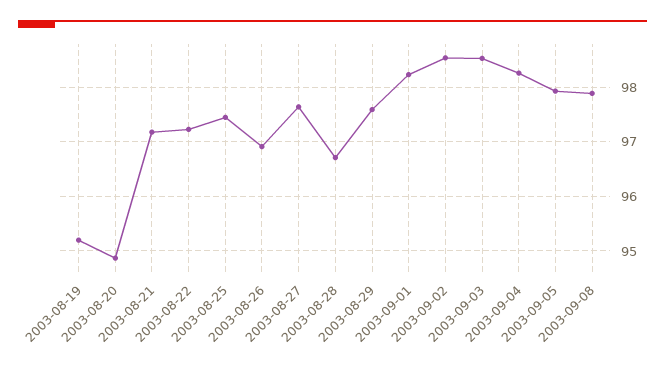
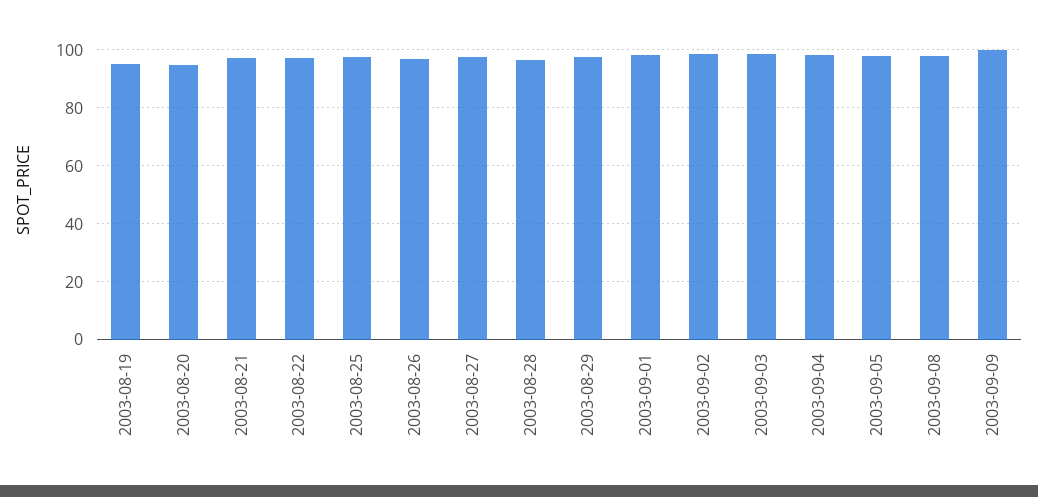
2003-09-09: none -> 100

